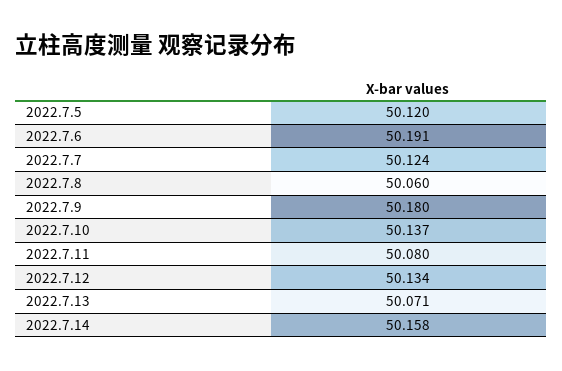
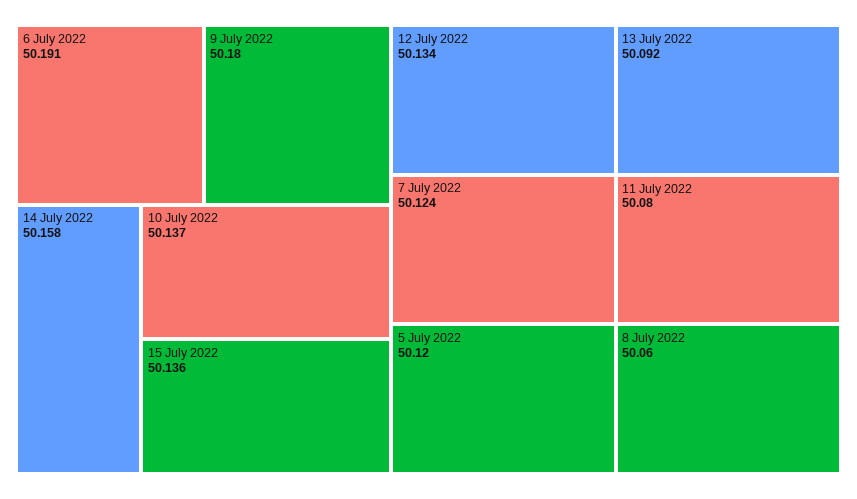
2022.7.13: 50.071 -> 50.092
15 July 2022: none -> 50.136

